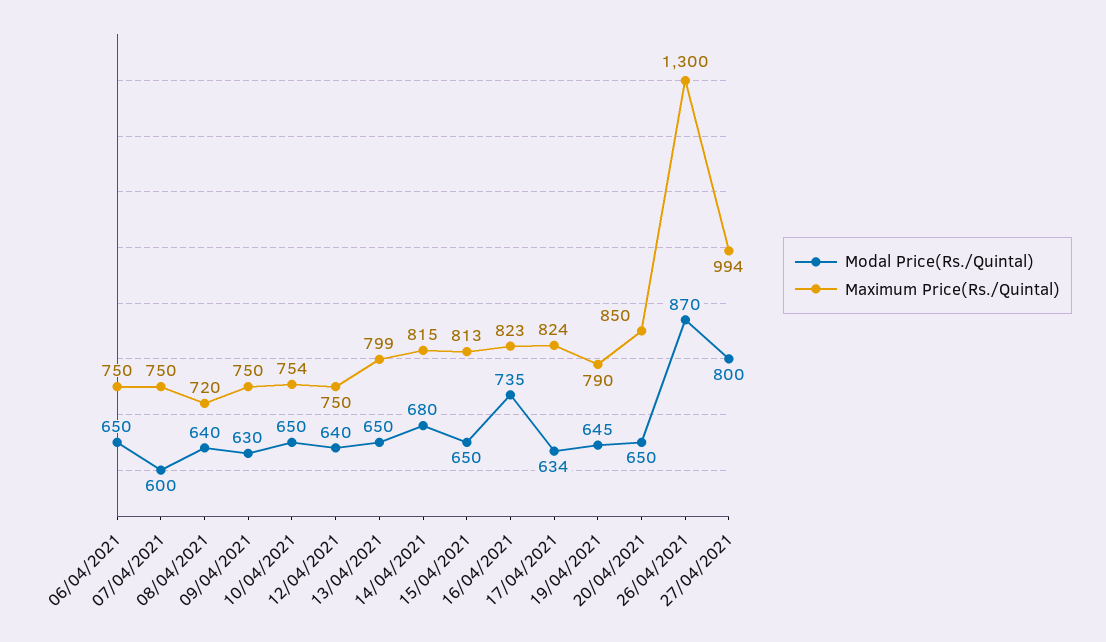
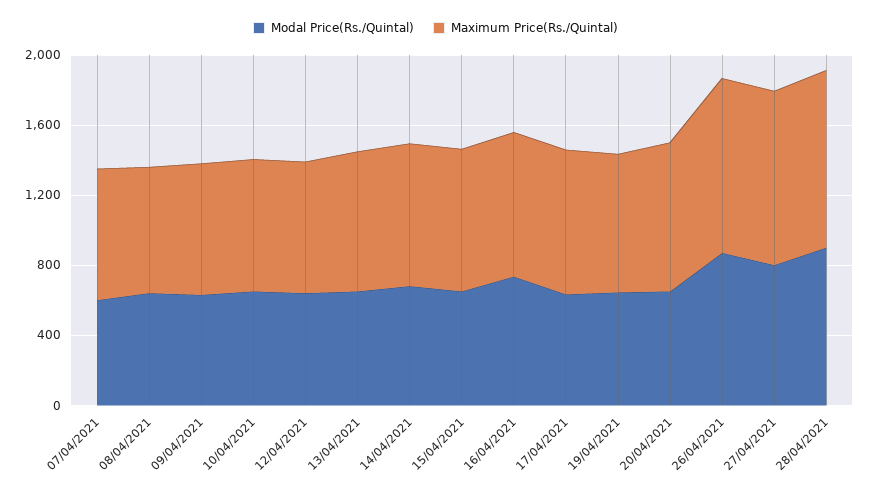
Modal Price(Rs./Quintal), 06/04/2021: 650 -> none
Maximum Price(Rs./Quintal), 06/04/2021: 750 -> none
Maximum Price(Rs./Quintal), 26/04/2021: 1300 -> 1000
Modal Price(Rs./Quintal), 28/04/2021: none -> 900
Maximum Price(Rs./Quintal), 28/04/2021: none -> 1000

